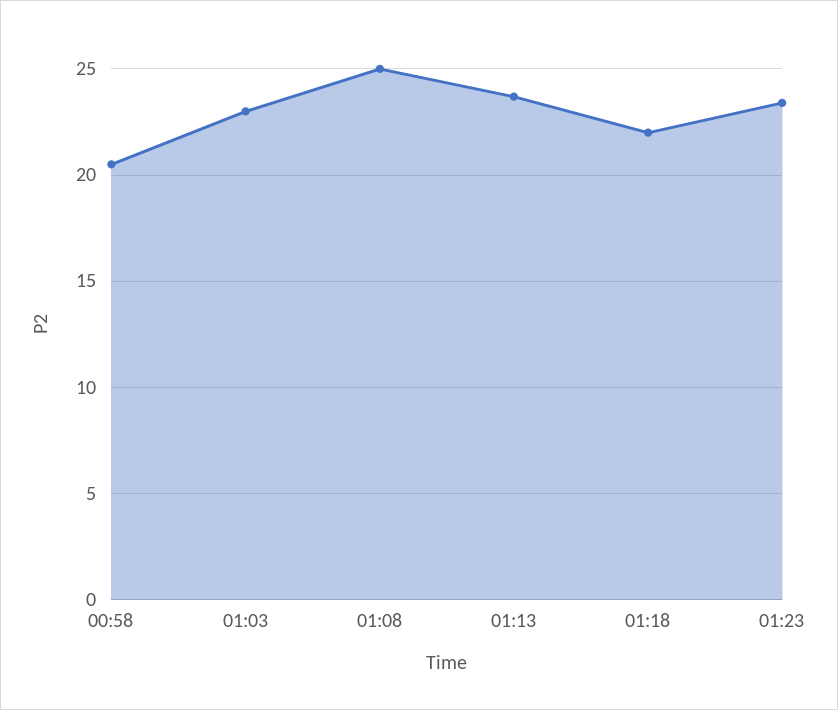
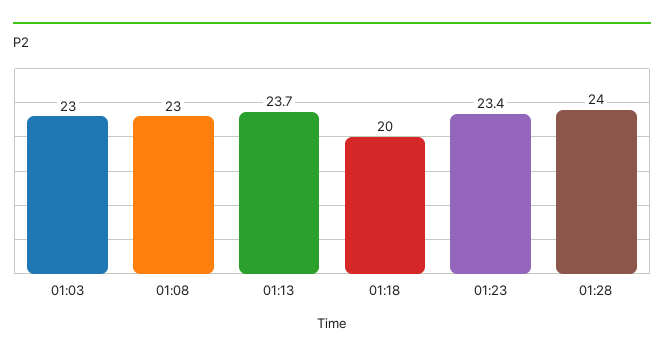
00:58: 20.5 -> none
01:08: 25 -> 23
01:18: 22 -> 20
01:28: none -> 24

